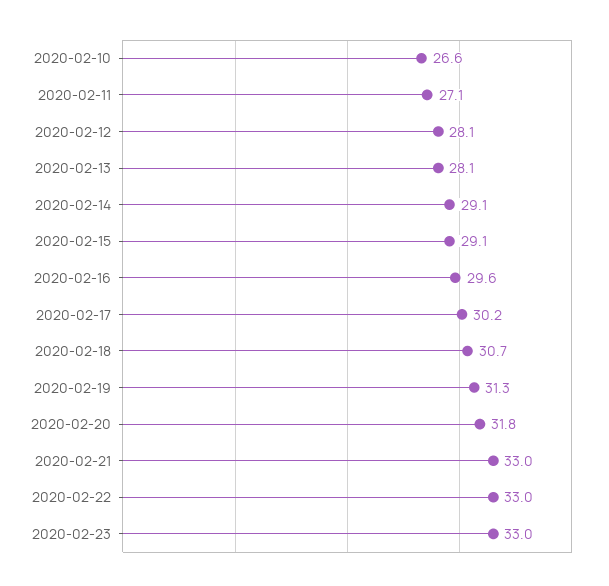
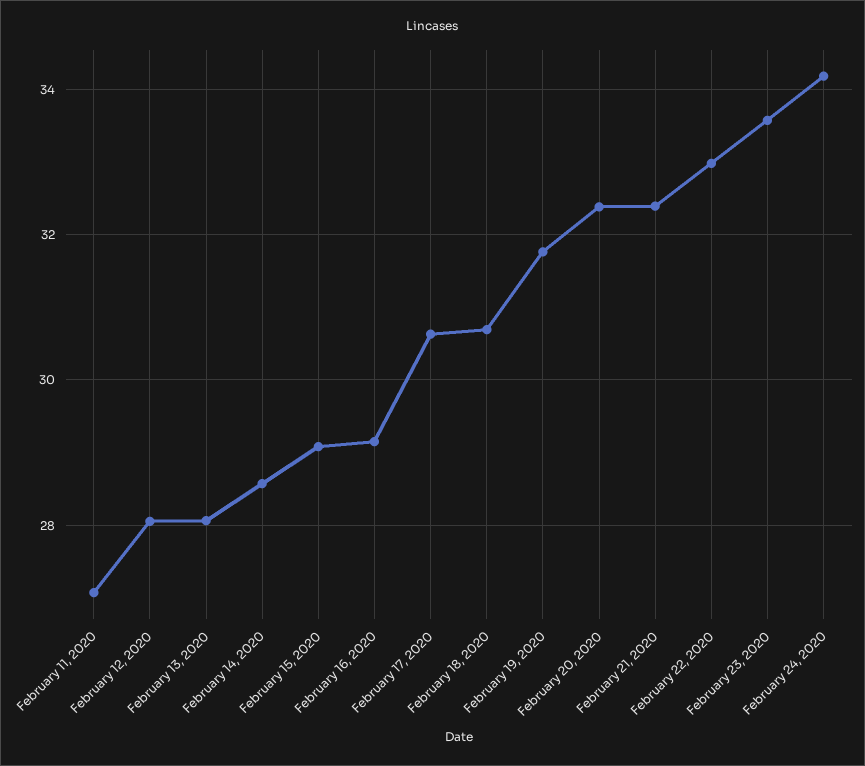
2020-02-10: 26.6 -> none
2020-02-14: 29.1 -> 28.6
2020-02-16: 29.6 -> 29.2
2020-02-17: 30.2 -> 30.6
2020-02-19: 31.3 -> 31.8
2020-02-20: 31.8 -> 32.4
2020-02-21: 33 -> 32.4
2020-02-23: 33 -> 33.6
February 24, 2020: none -> 34.2

